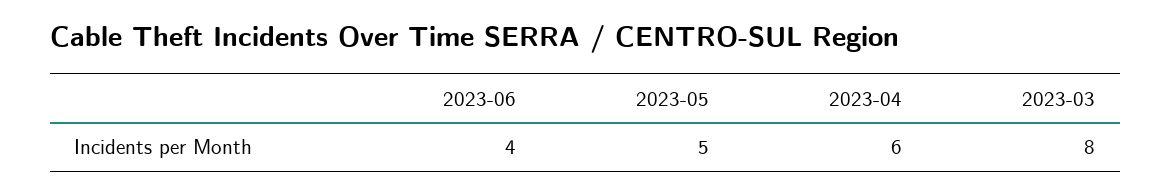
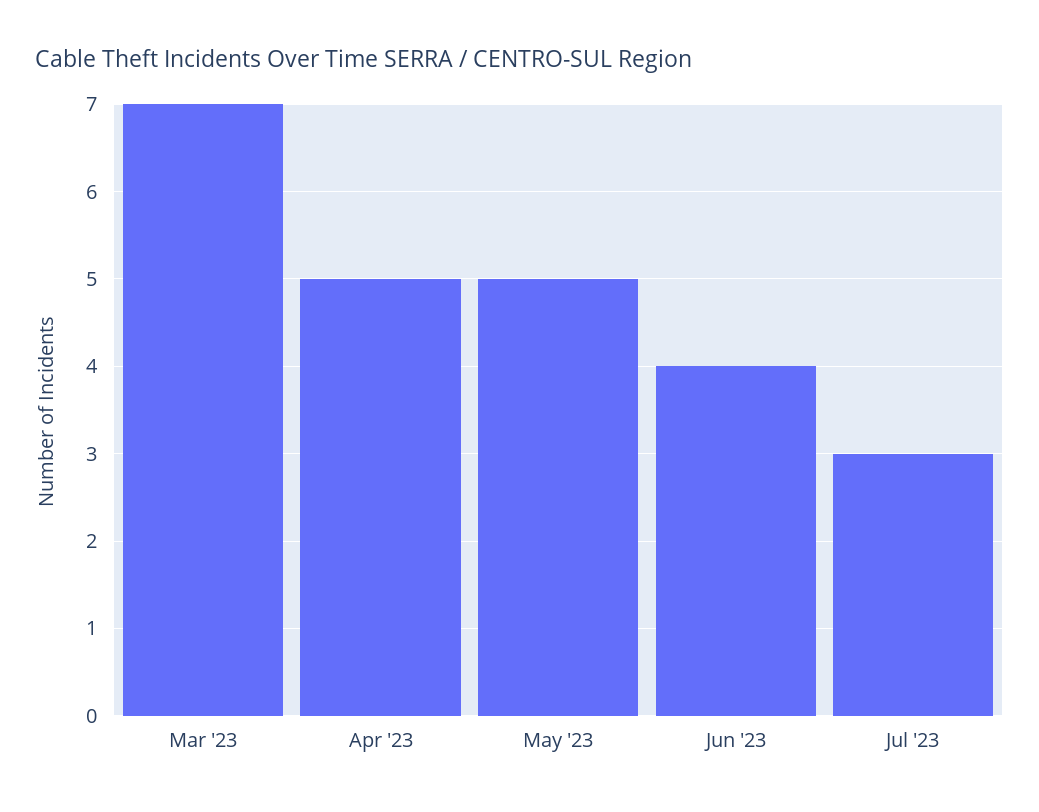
2023-04: 6 -> 5
2023-03: 8 -> 7
Jul '23: none -> 3

